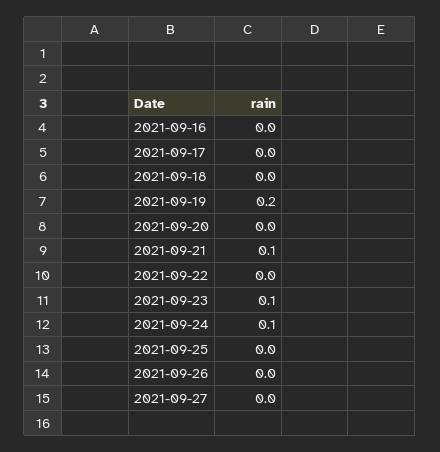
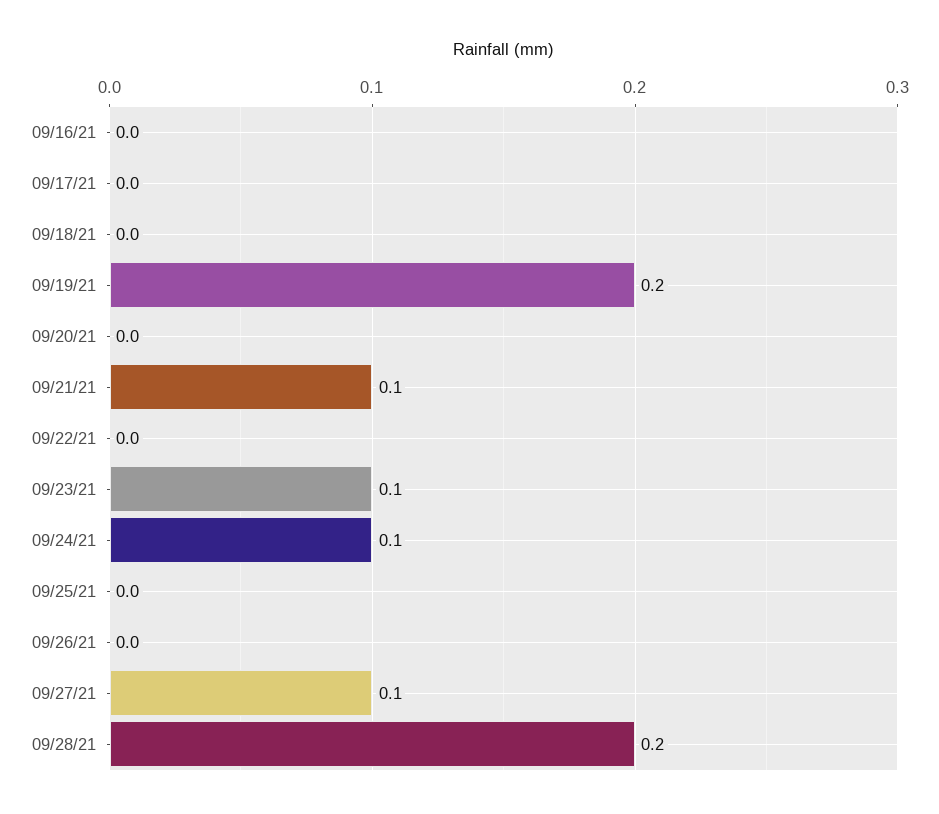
2021-09-27: 0 -> 0.1
09/28/21: none -> 0.2

